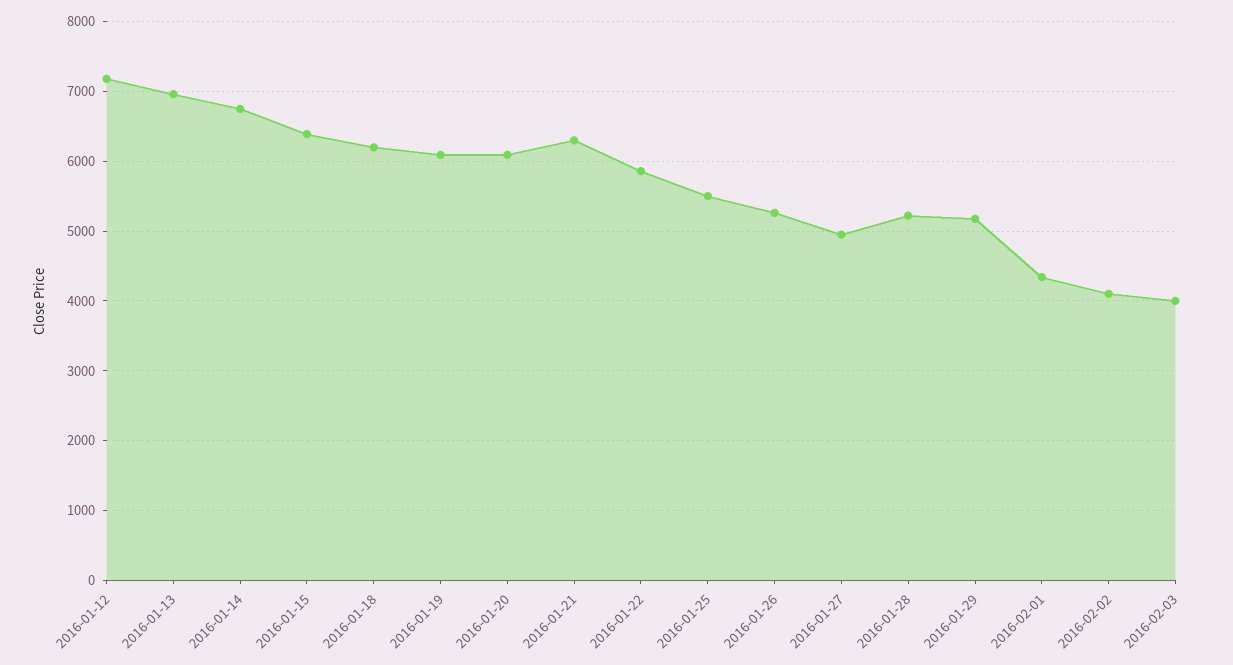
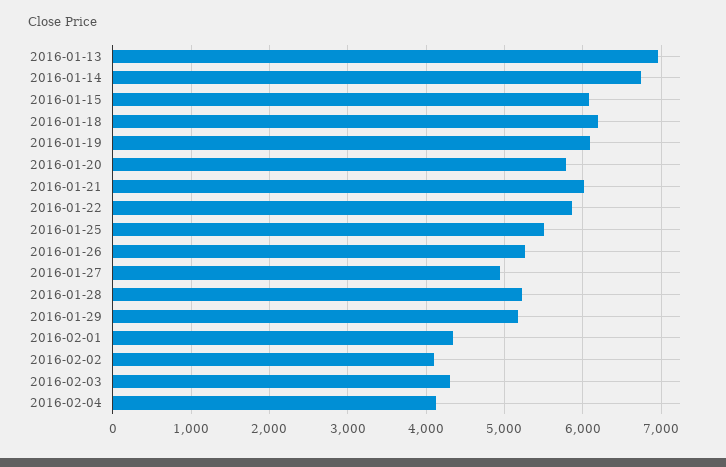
2016-01-12: 7200 -> none
2016-01-15: 6400 -> 6100
2016-01-20: 6100 -> 5800
2016-01-21: 6300 -> 6000
2016-02-03: 4000 -> 4300
2016-02-04: none -> 4100

